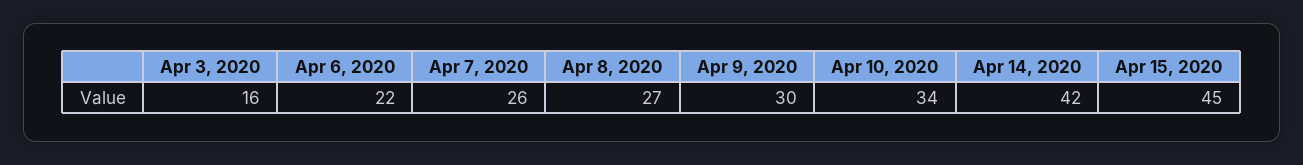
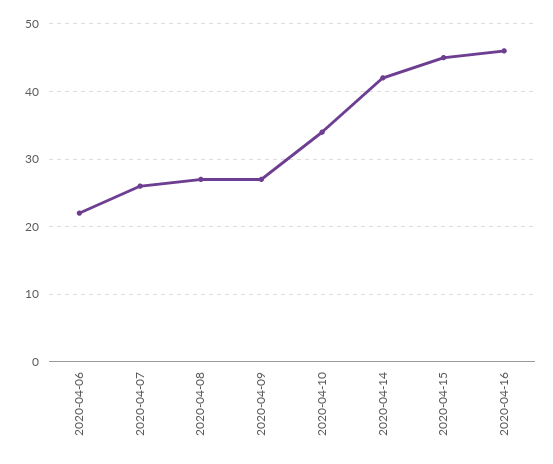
Apr 3, 2020: 16 -> none
Apr 9, 2020: 30 -> 27
2020-04-16: none -> 46

